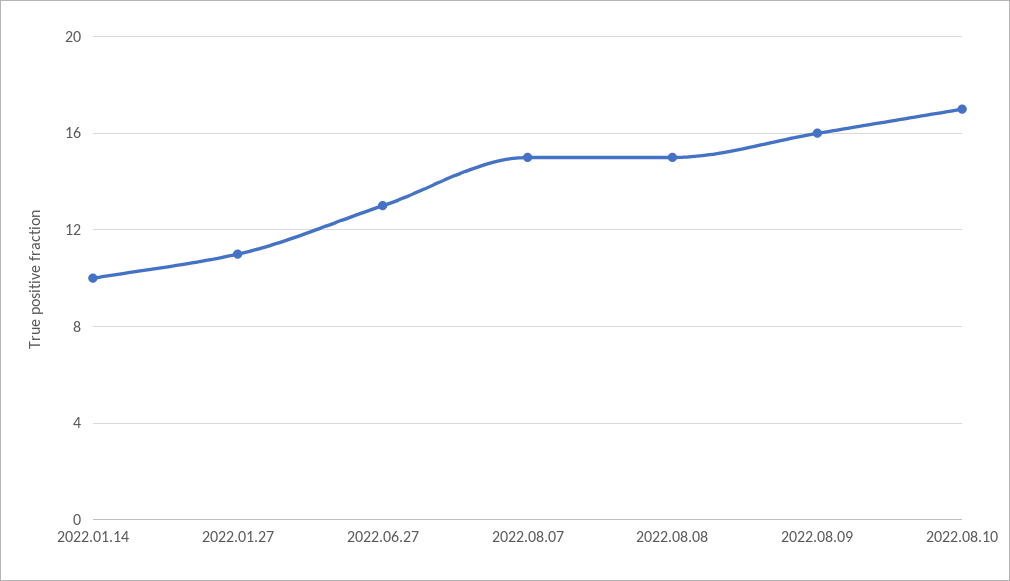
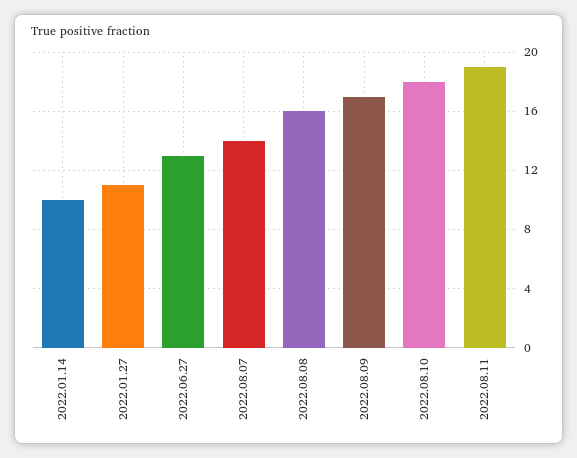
2022.08.07: 15 -> 14
2022.08.08: 15 -> 16
2022.08.09: 16 -> 17
2022.08.10: 17 -> 18
2022.08.11: none -> 19

